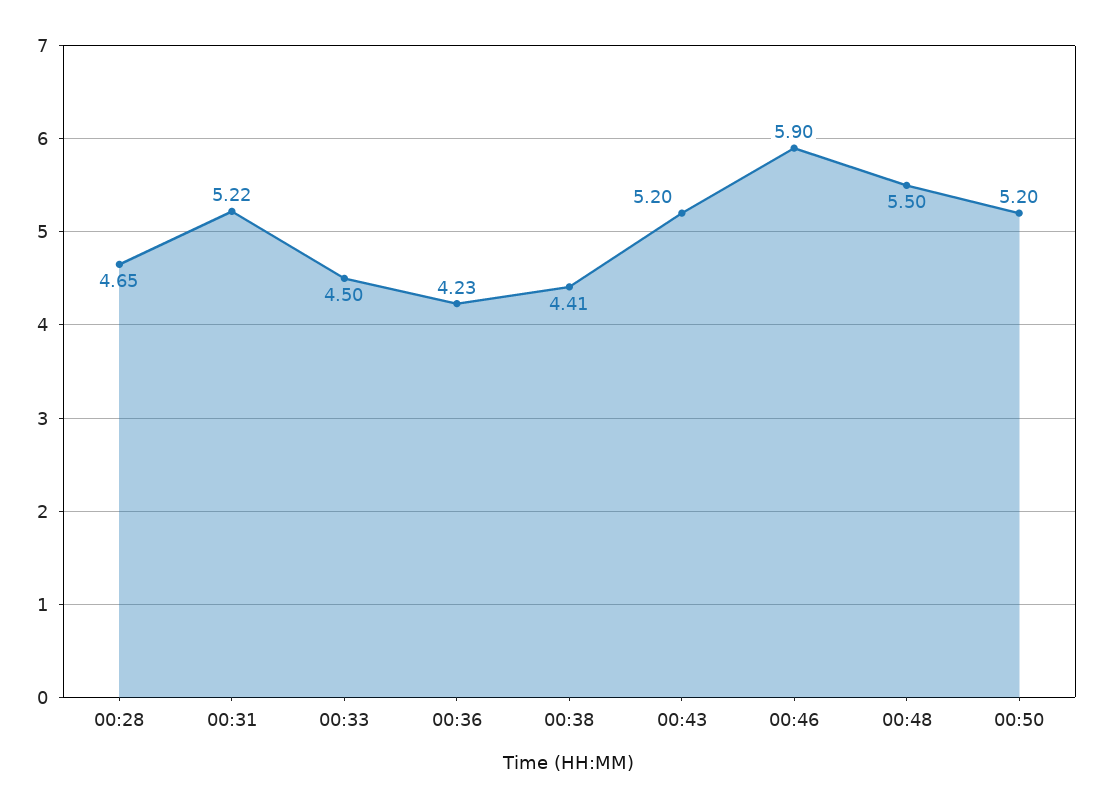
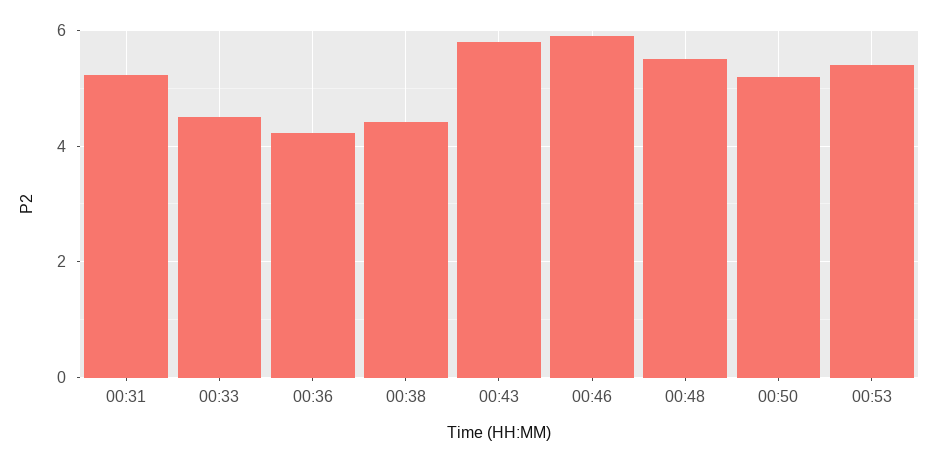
00:28: 4.65 -> none
00:43: 5.2 -> 5.8
00:53: none -> 5.4

